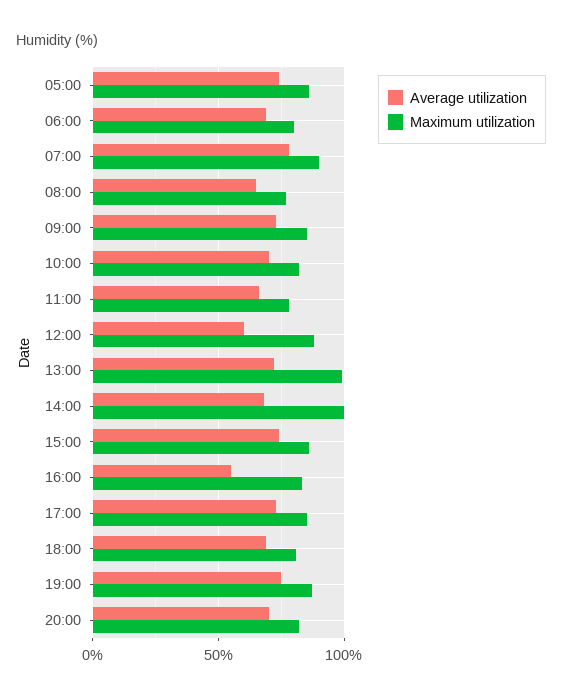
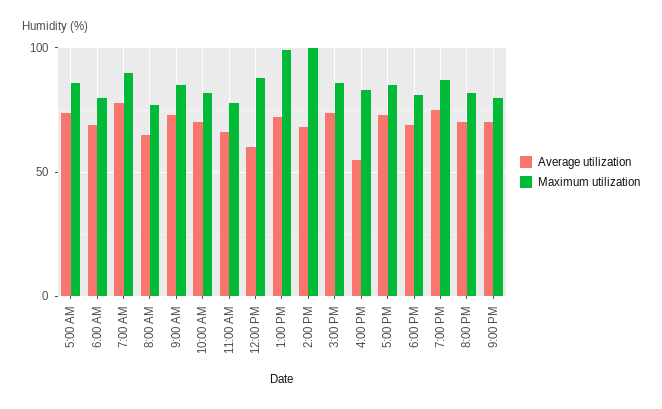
Average utilization, 9:00 PM: none -> 70
Maximum utilization, 9:00 PM: none -> 80

